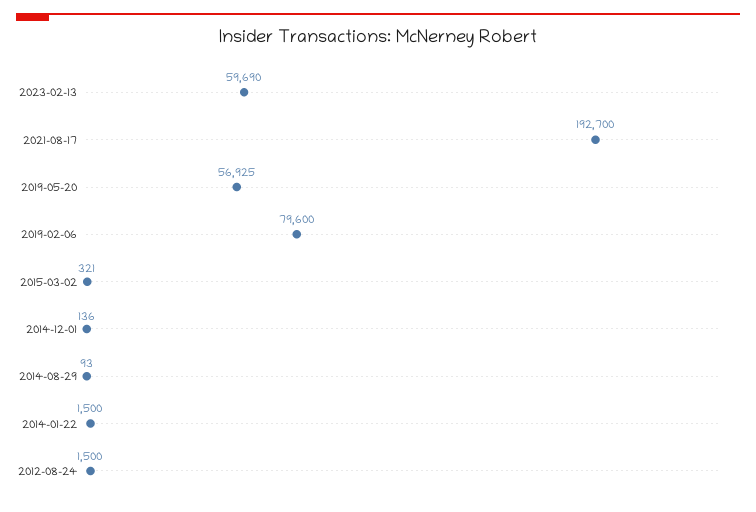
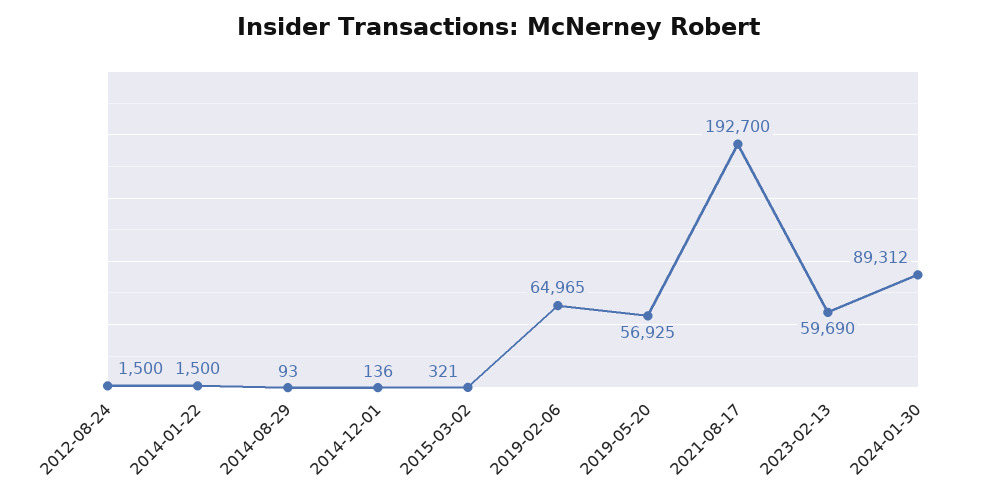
2019-02-06: 79600 -> 64965
2024-01-30: none -> 89312

